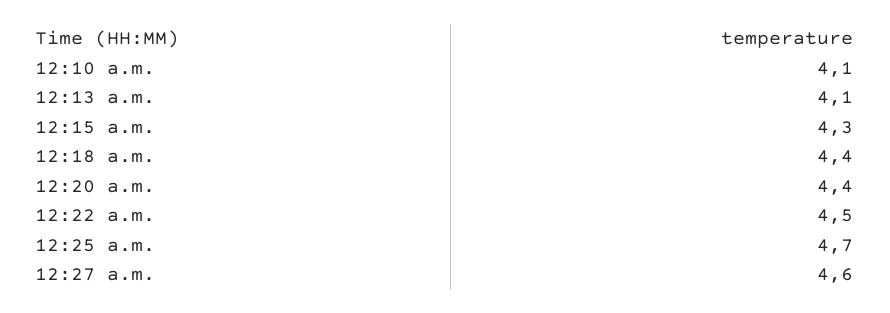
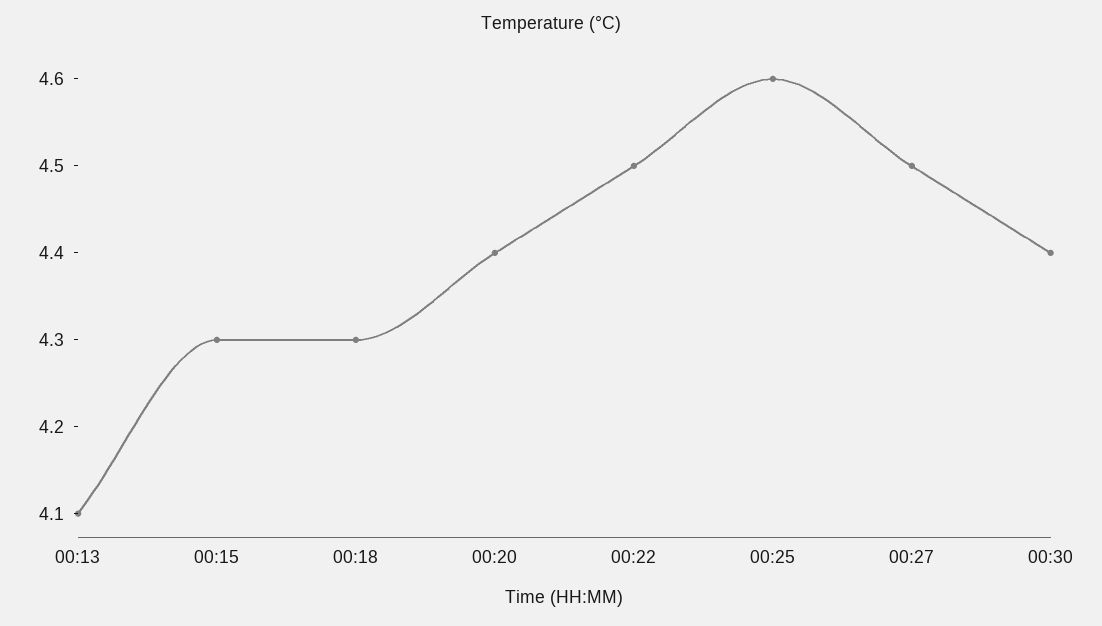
12:10 a.m.: 4.1 -> none
12:18 a.m.: 4.4 -> 4.3
12:25 a.m.: 4.7 -> 4.6
12:27 a.m.: 4.6 -> 4.5
00:30: none -> 4.4

